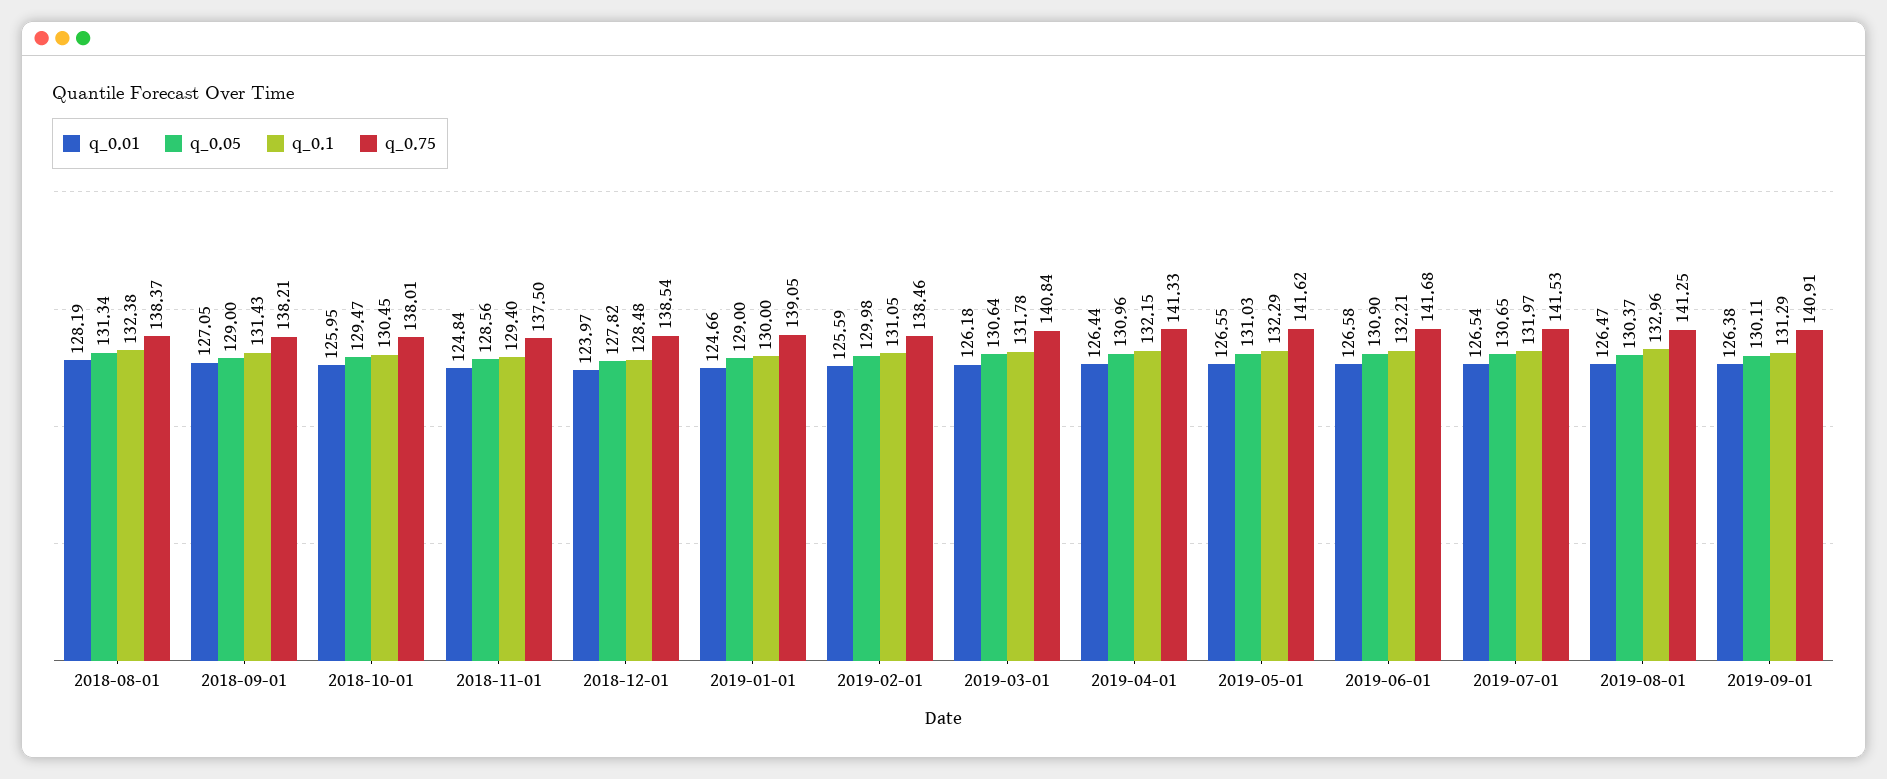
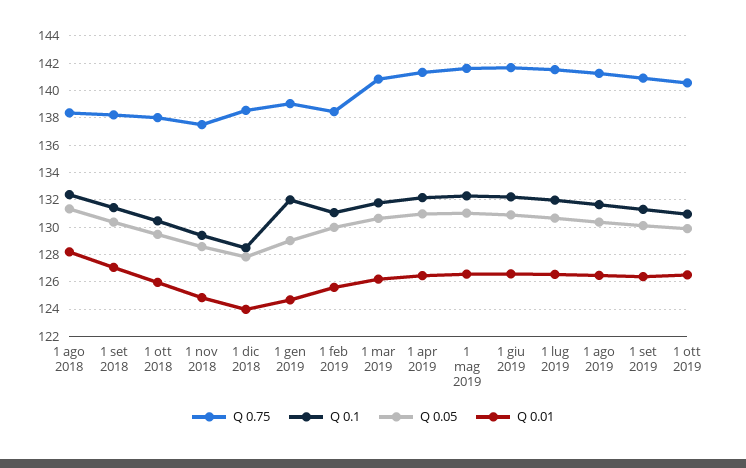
q_0.05, 2018-09-01: 129 -> 130.5
q_0.1, 2019-01-01: 130 -> 132
q_0.1, 2019-08-01: 132.96 -> 131.5
q_0.75, 1 ott 2019: none -> 140.5
q_0.1, 1 ott 2019: none -> 131
q_0.05, 1 ott 2019: none -> 130
q_0.01, 1 ott 2019: none -> 126.5

